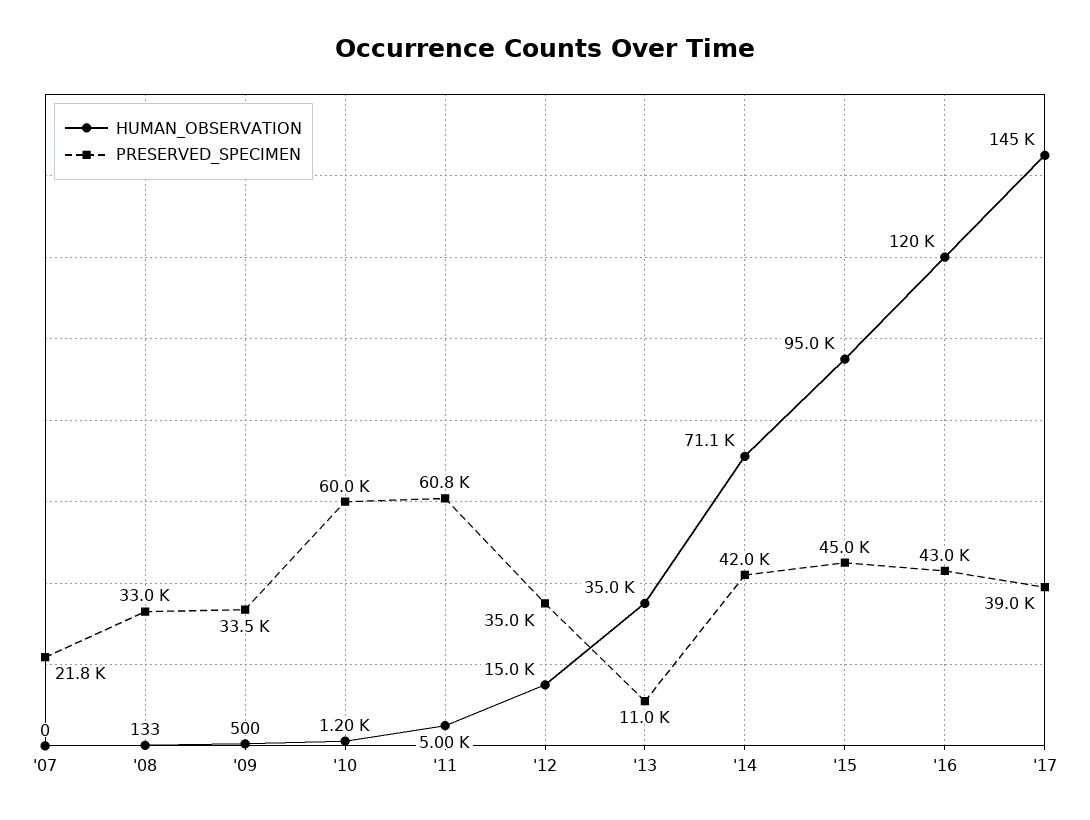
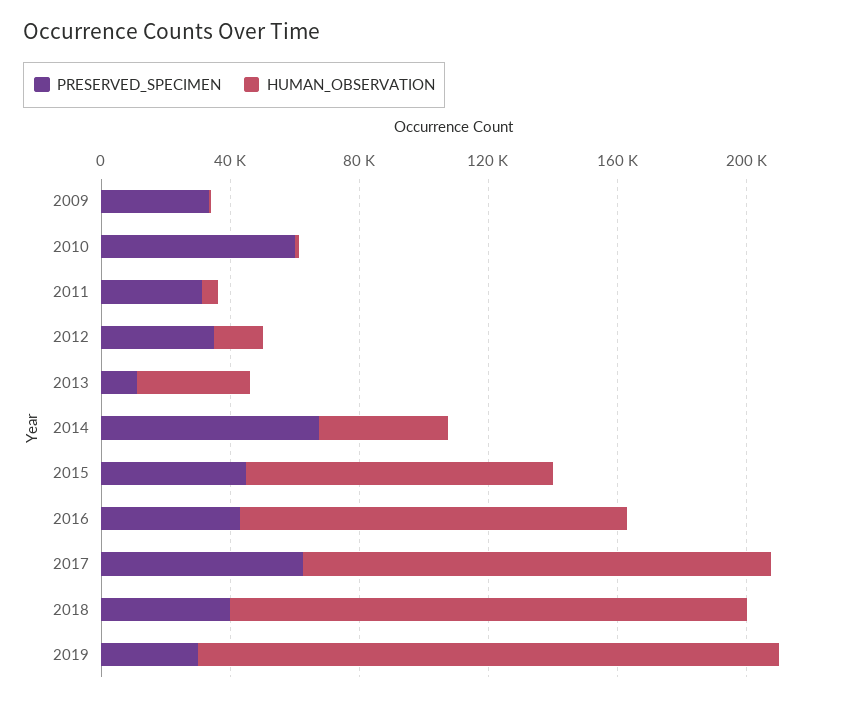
HUMAN_OBSERVATION, '07: 0 -> none
PRESERVED_SPECIMEN, '07: 21800 -> none
HUMAN_OBSERVATION, '08: 133 -> none
PRESERVED_SPECIMEN, '08: 33000 -> none
PRESERVED_SPECIMEN, '11: 60800 -> 30000
HUMAN_OBSERVATION, '14: 71100 -> 40000
PRESERVED_SPECIMEN, '14: 42000 -> 70000
PRESERVED_SPECIMEN, '17: 39000 -> 60000
PRESERVED_SPECIMEN, 2018: none -> 40000
HUMAN_OBSERVATION, 2018: none -> 160000
PRESERVED_SPECIMEN, 2019: none -> 30000
HUMAN_OBSERVATION, 2019: none -> 180000

